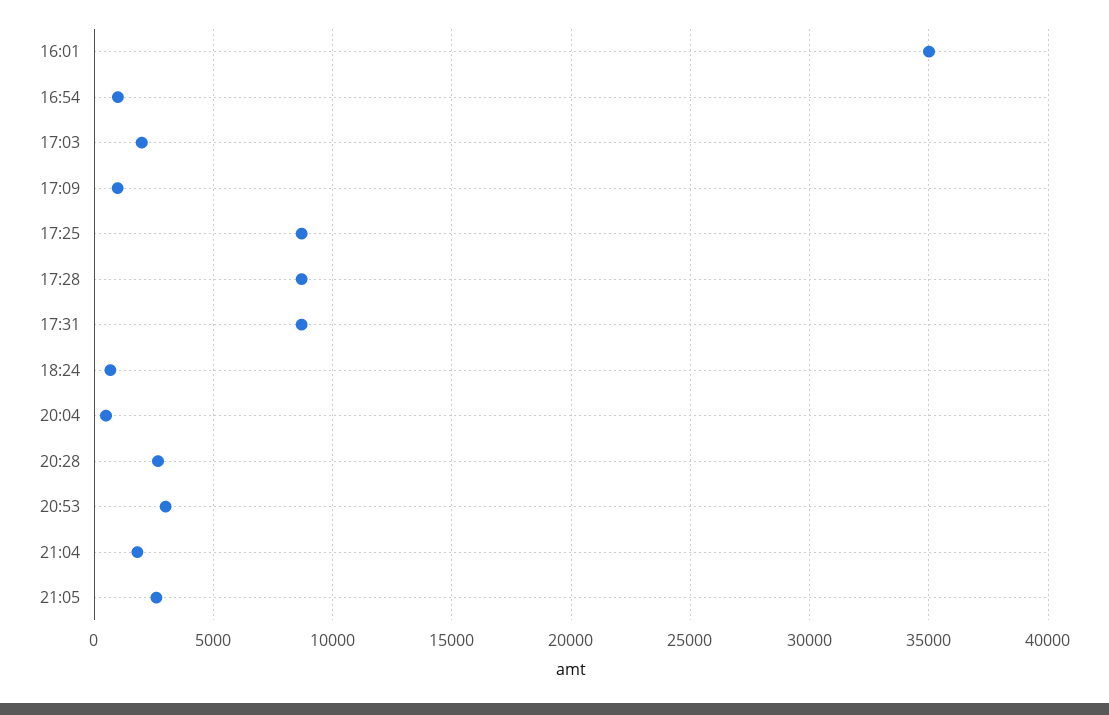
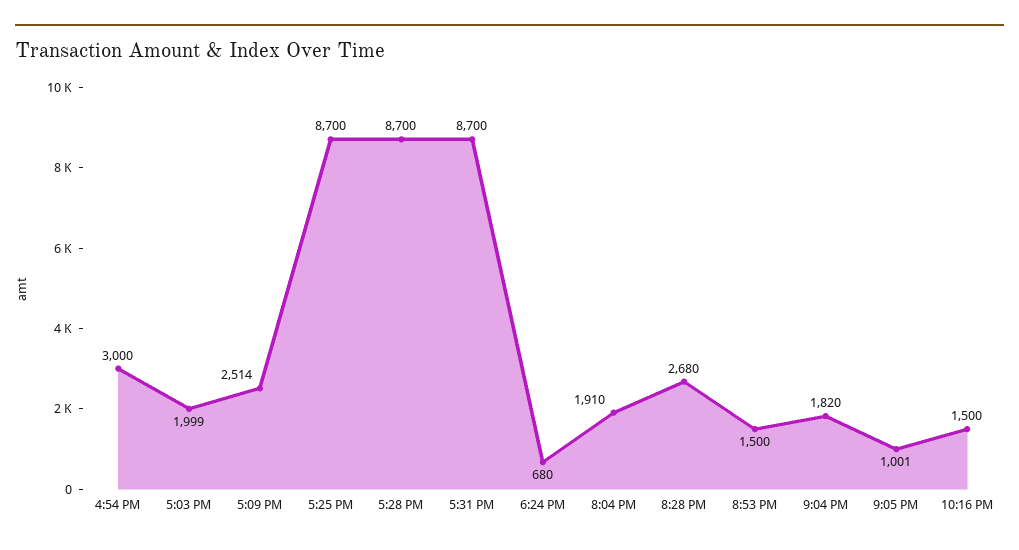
16:01: 35000 -> none
16:54: 1000 -> 3000
17:09: 1000 -> 2514
20:04: 500 -> 1910
20:53: 3000 -> 1500
21:05: 2500 -> 1001
10:16 PM: none -> 1500

